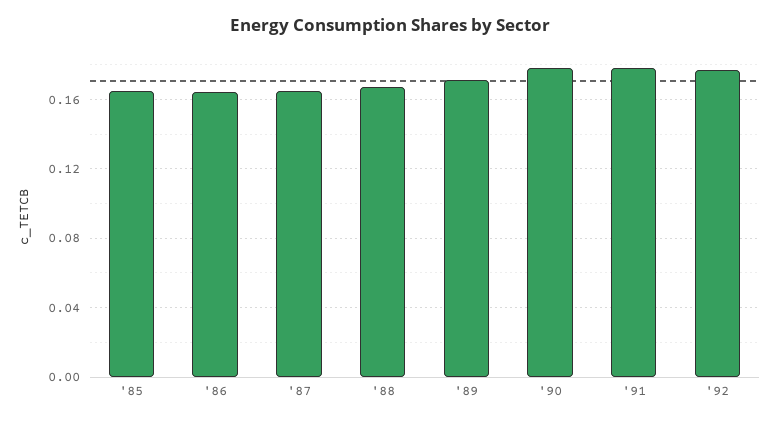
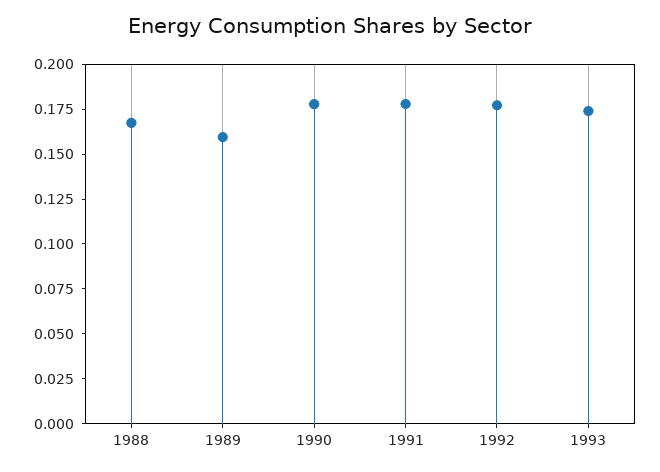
'85: 0.165 -> none
'86: 0.165 -> none
'87: 0.165 -> none
'89: 0.17 -> 0.16
1993: none -> 0.175

